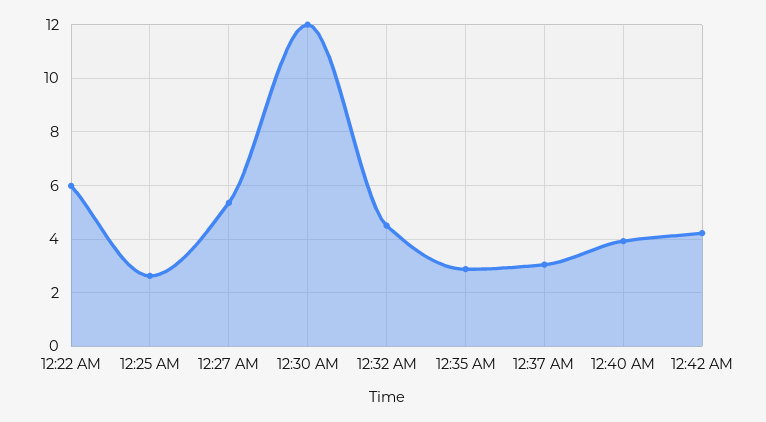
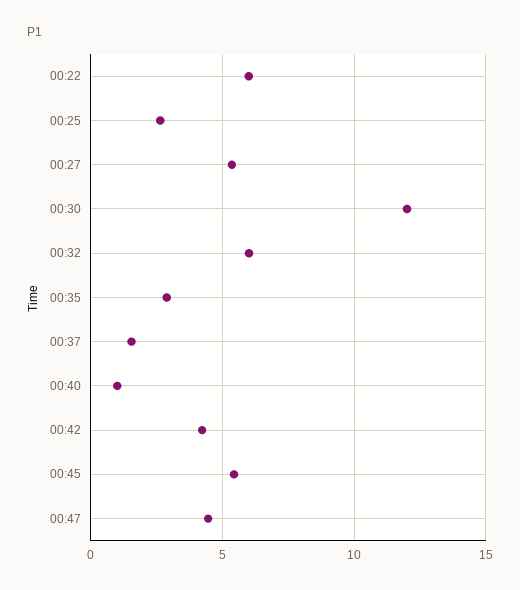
12:32 AM: 4.5 -> 6
12:37 AM: 3 -> 1.5
12:40 AM: 4 -> 1
00:45: none -> 5.5
00:47: none -> 4.5

